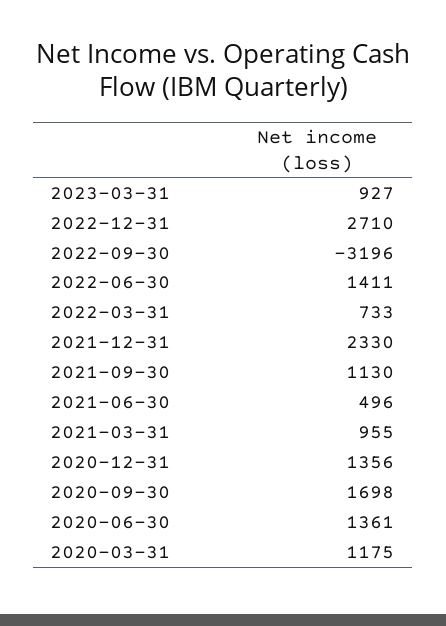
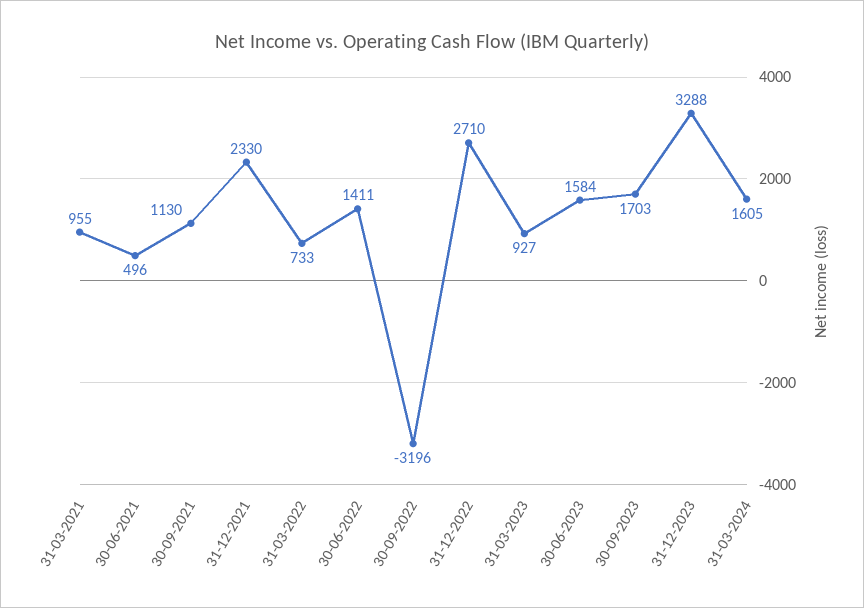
2020-12-31: 1356 -> none
2020-09-30: 1698 -> none
2020-06-30: 1361 -> none
2020-03-31: 1175 -> none
30-06-2023: none -> 1584
30-09-2023: none -> 1703
31-12-2023: none -> 3288
31-03-2024: none -> 1605

